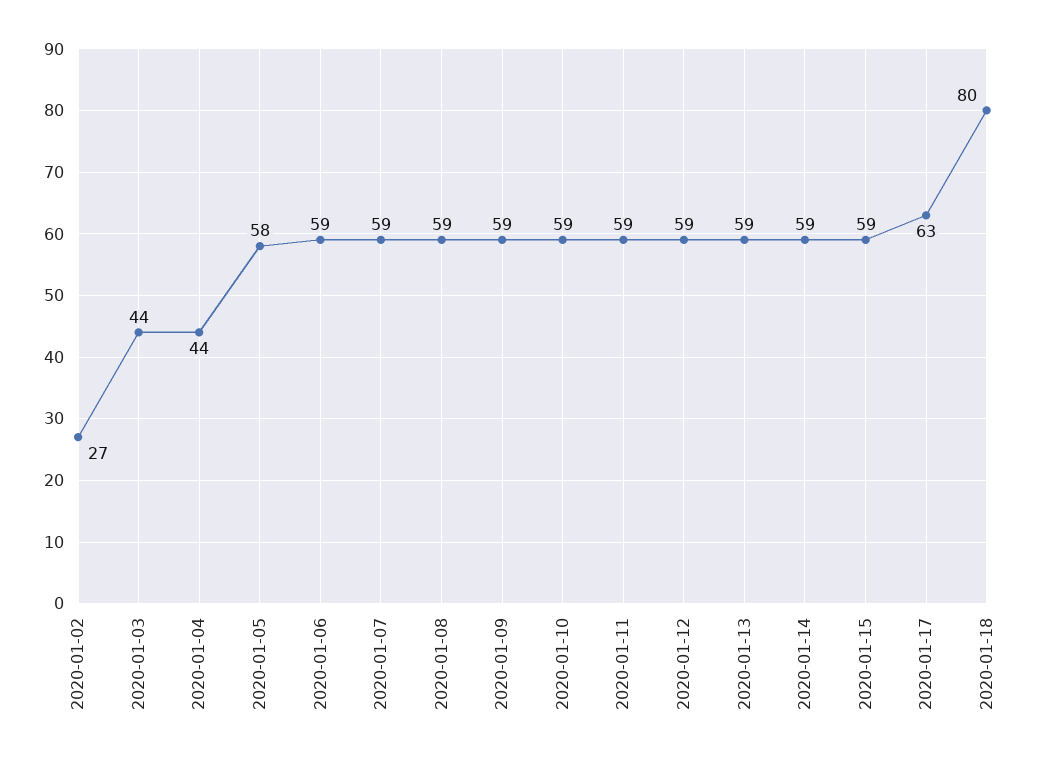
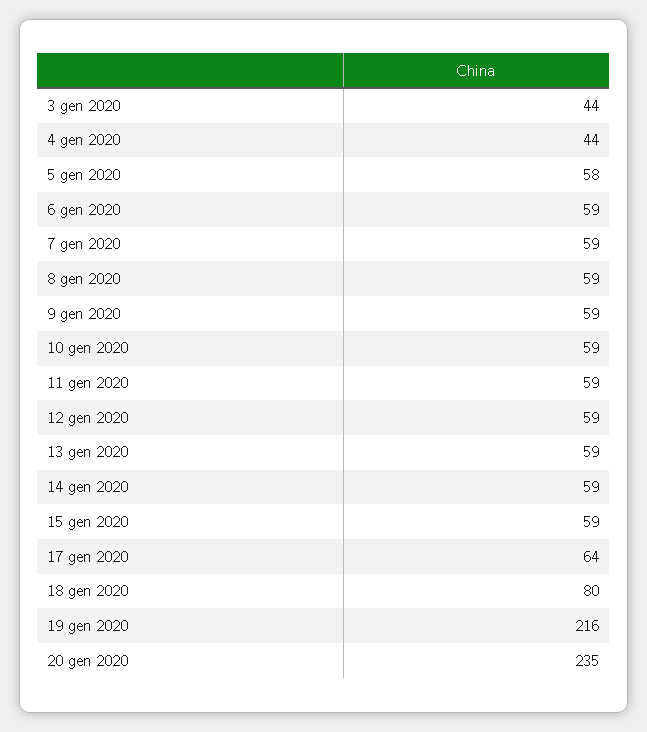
2020-01-02: 27 -> none
2020-01-17: 63 -> 64
19 gen 2020: none -> 216
20 gen 2020: none -> 235

